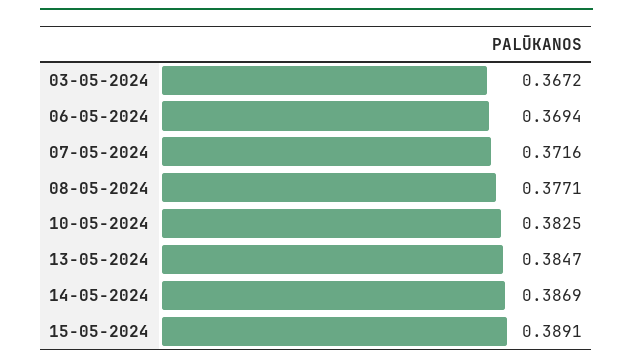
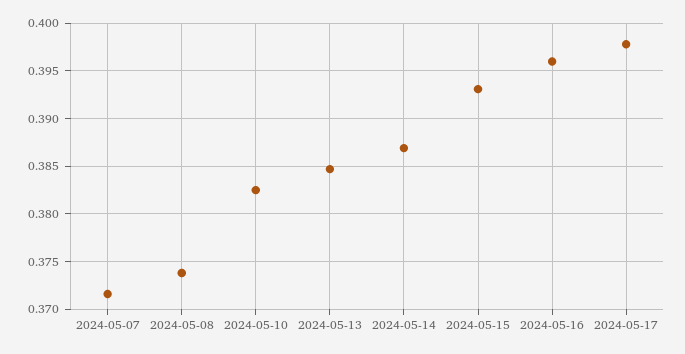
03-05-2024: 0.3672 -> none
06-05-2024: 0.3694 -> none
08-05-2024: 0.3771 -> 0.374
15-05-2024: 0.3891 -> 0.393
2024-05-16: none -> 0.396
2024-05-17: none -> 0.398

